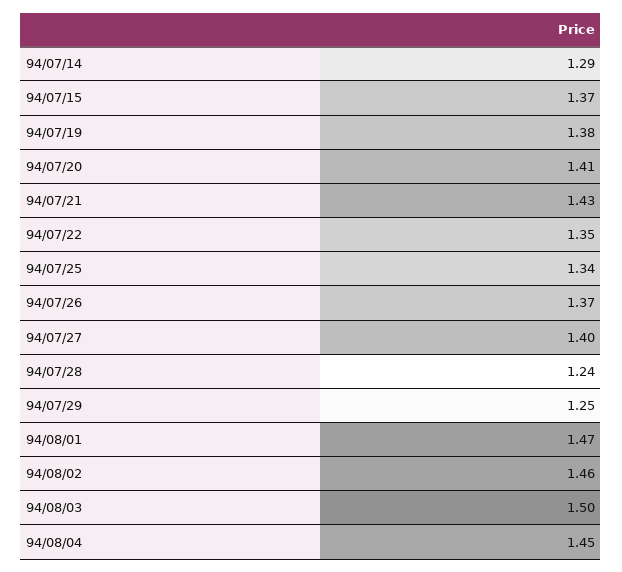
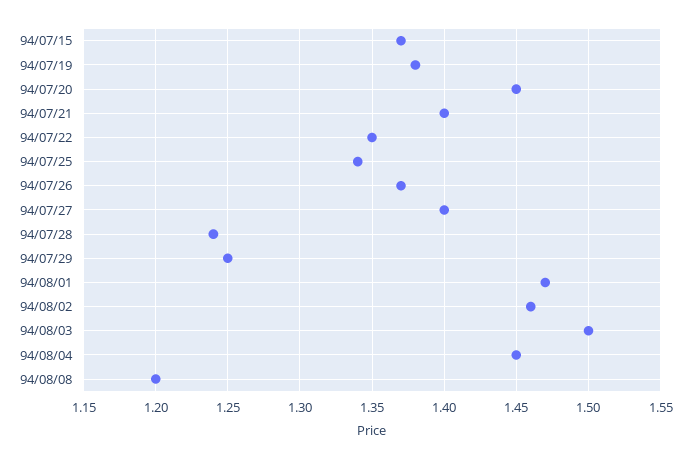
94/07/14: 1.29 -> none
94/07/20: 1.41 -> 1.45
94/07/21: 1.43 -> 1.4
94/08/08: none -> 1.2

